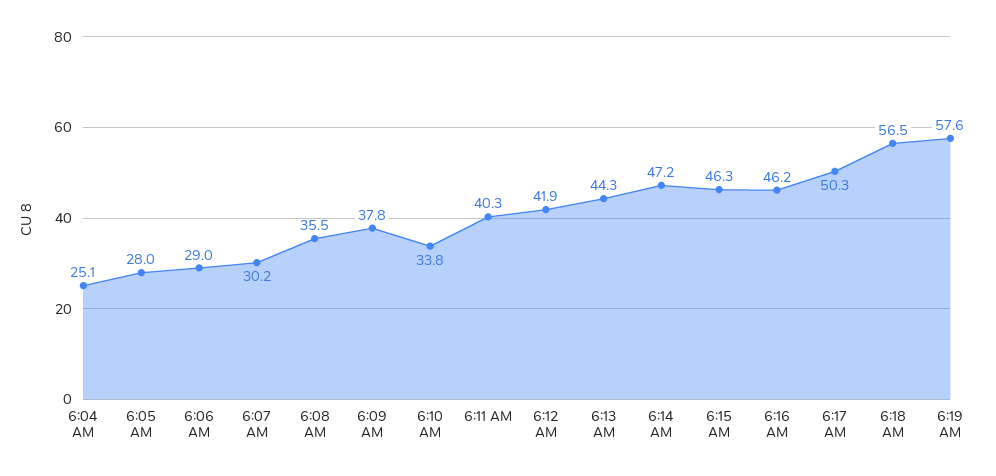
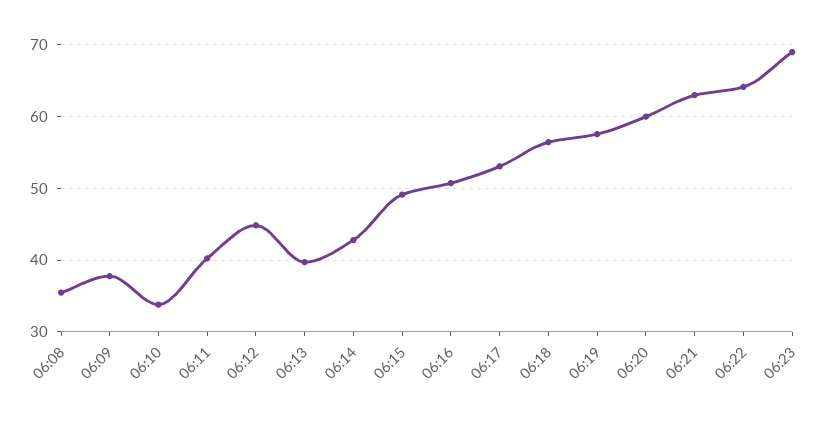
6:04 AM: 25.1 -> none
6:05 AM: 28 -> none
6:06 AM: 29 -> none
6:07 AM: 30.2 -> none
6:12 AM: 41.9 -> 45
6:13 AM: 44.3 -> 40
6:14 AM: 47.2 -> 43
6:15 AM: 46.3 -> 49
6:16 AM: 46.2 -> 51
6:17 AM: 50.3 -> 53
06:20: none -> 60
06:21: none -> 63
06:22: none -> 64
06:23: none -> 69

